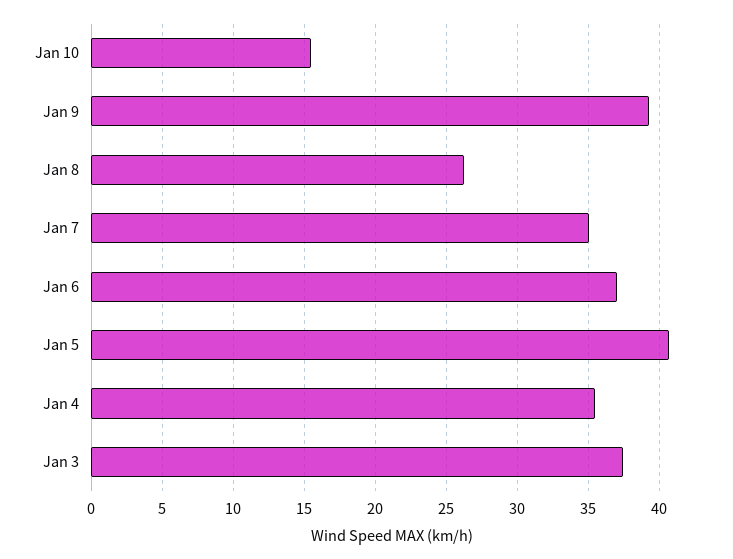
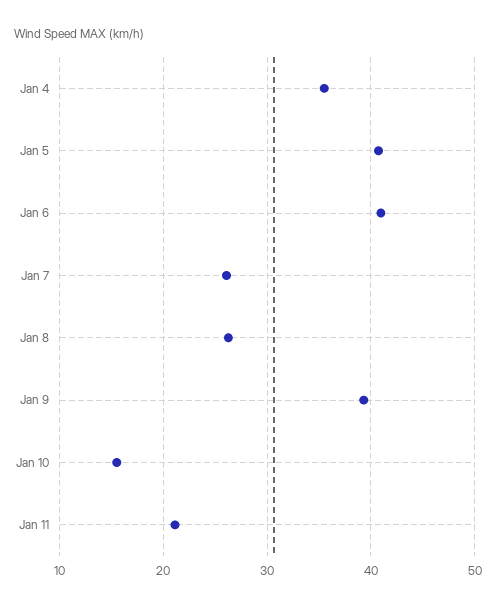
Jan 7: 35 -> 26
Jan 6: 37 -> 41
Jan 3: 37.5 -> none
Jan 11: none -> 21

